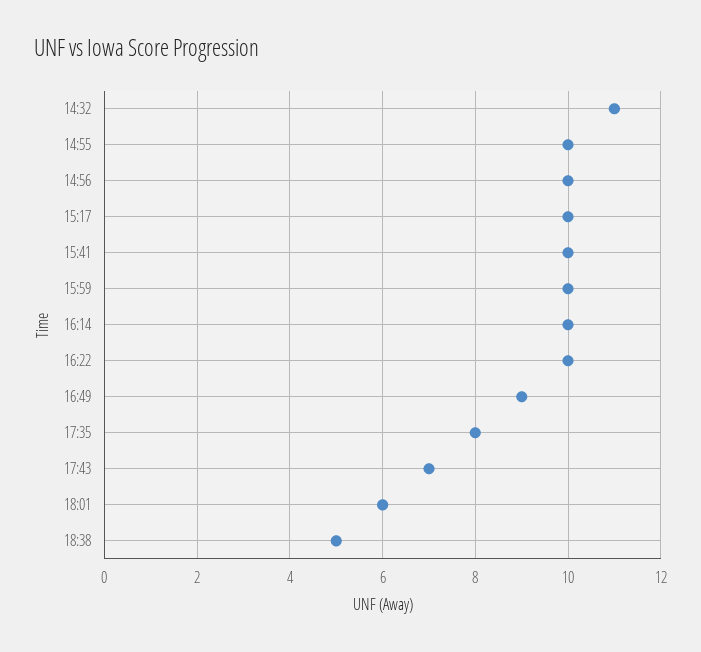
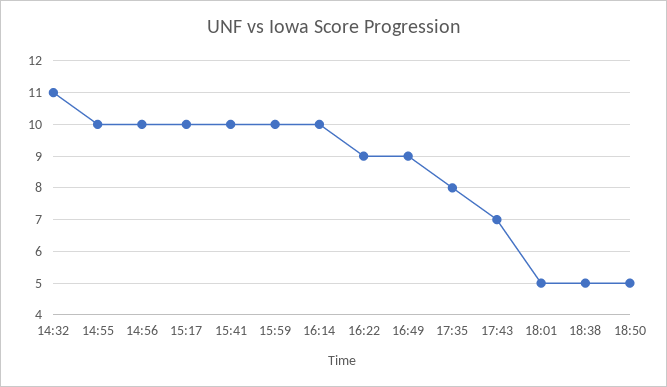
16:22: 10 -> 9
18:01: 6 -> 5
18:50: none -> 5

